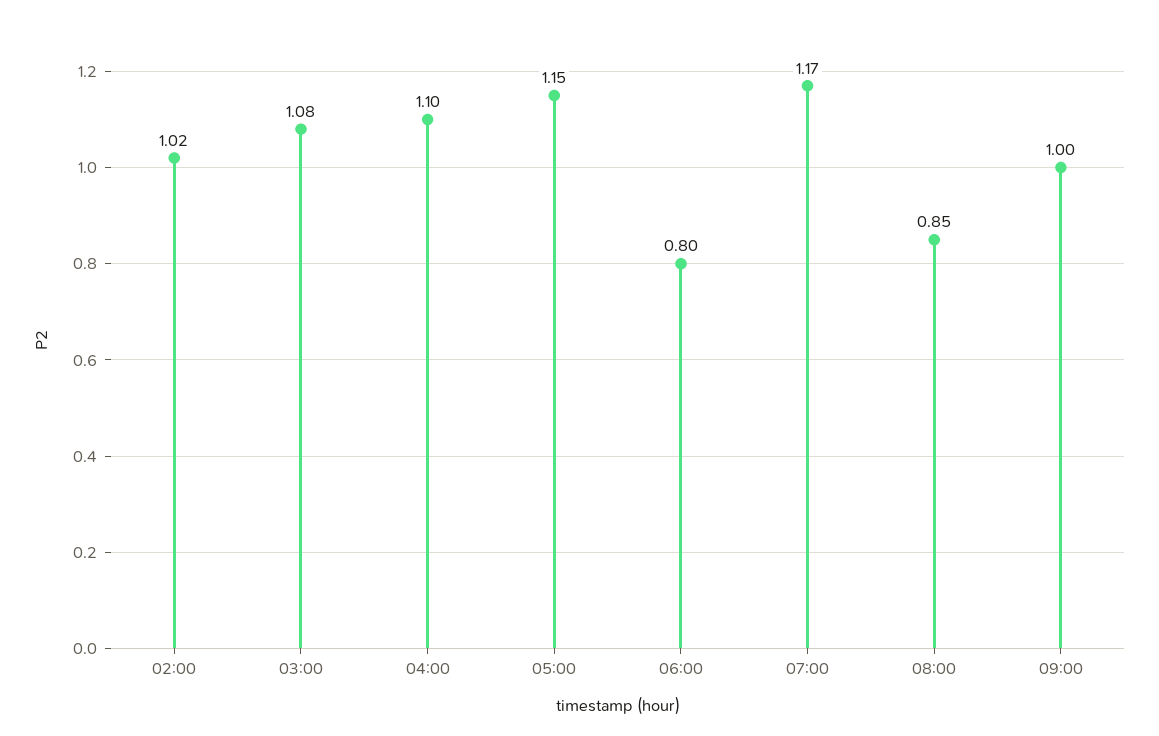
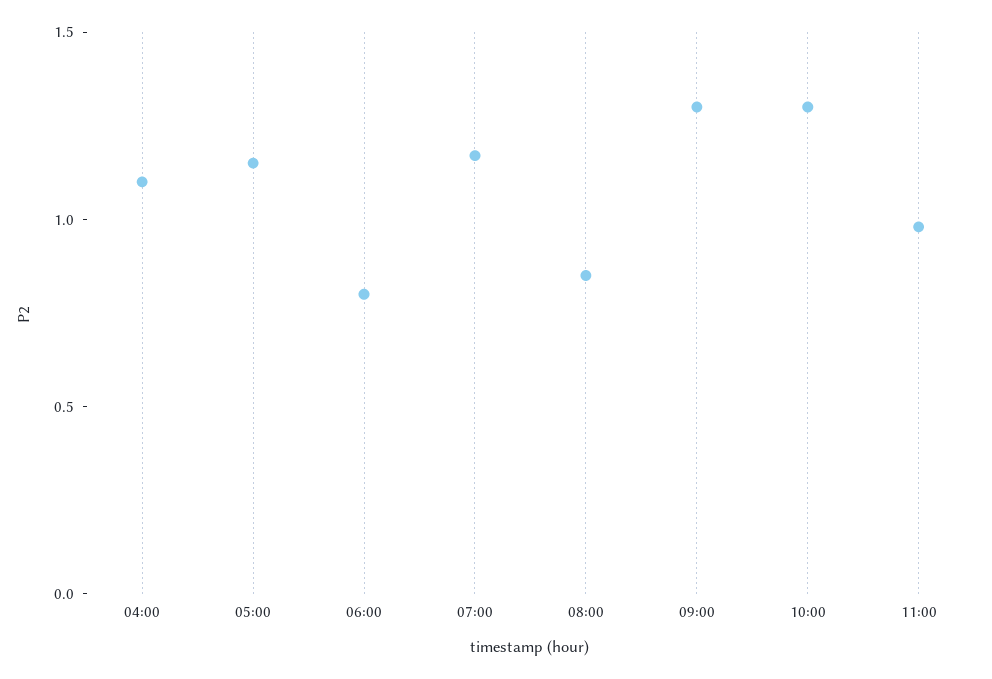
02:00: 1.02 -> none
03:00: 1.08 -> none
09:00: 1 -> 1.3
10:00: none -> 1.3
11:00: none -> 1

